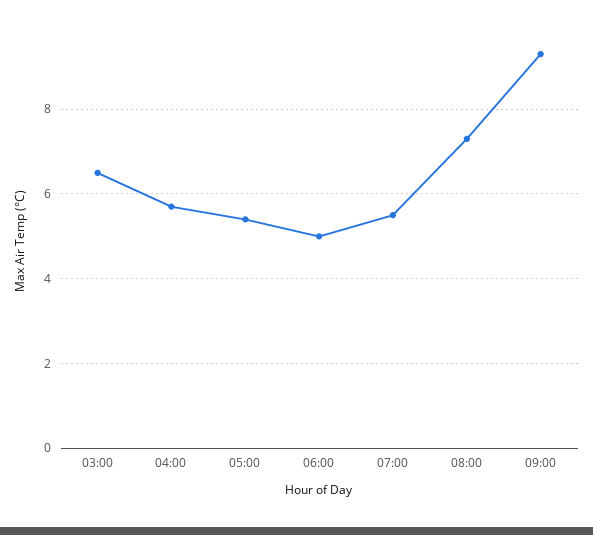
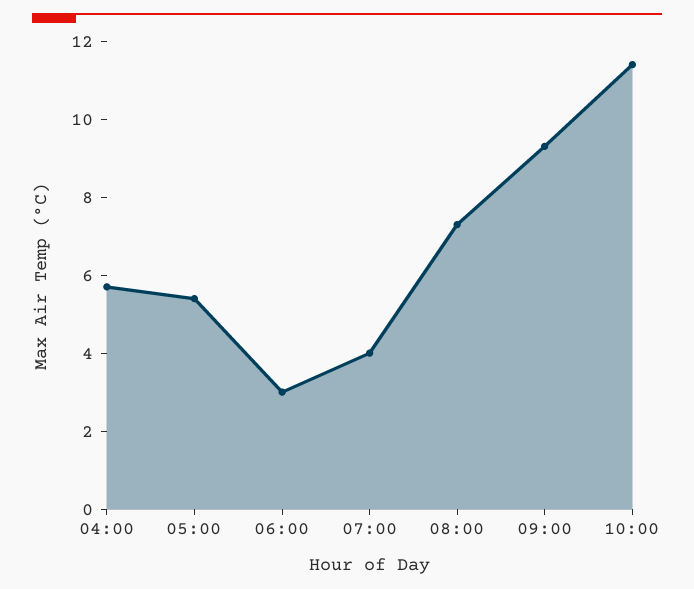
03:00: 6.5 -> none
06:00: 5 -> 3
07:00: 5.5 -> 4
10:00: none -> 11.5

